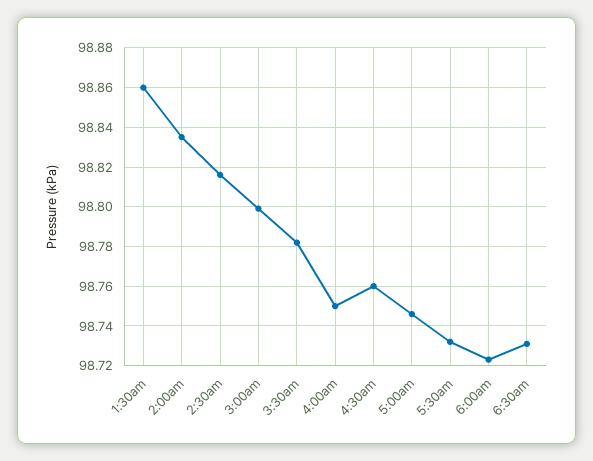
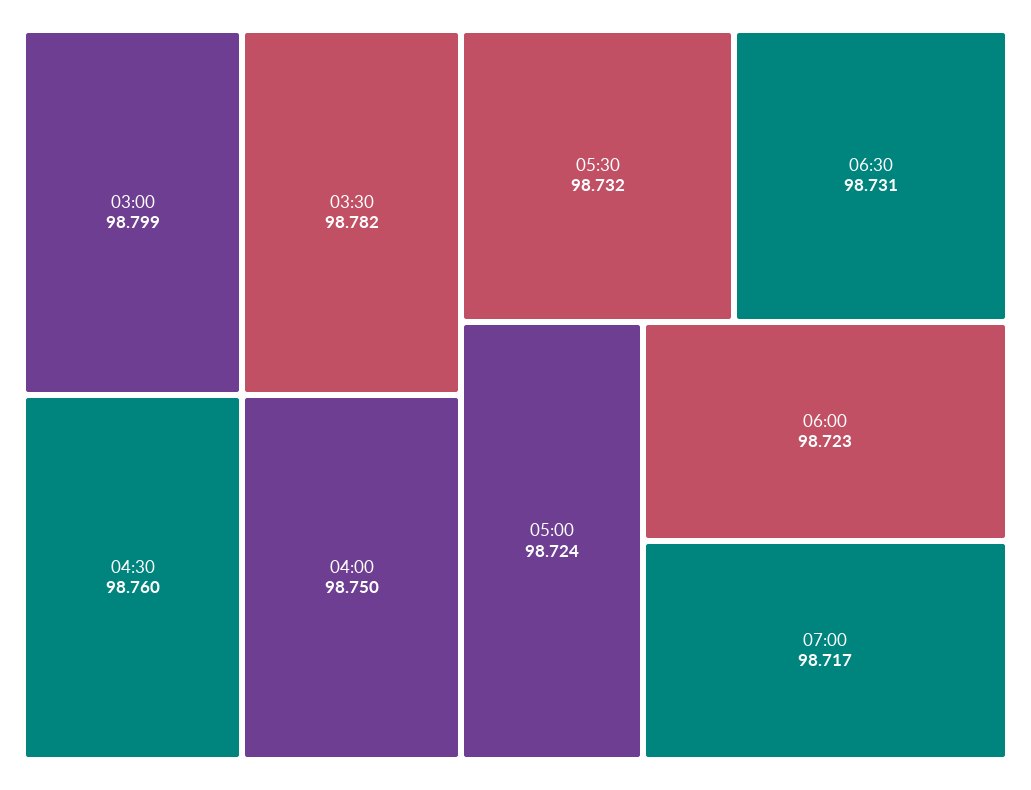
1:30am: 98.86 -> none
2:00am: 98.835 -> none
2:30am: 98.815 -> none
5:00am: 98.745 -> 98.724
07:00: none -> 98.717

